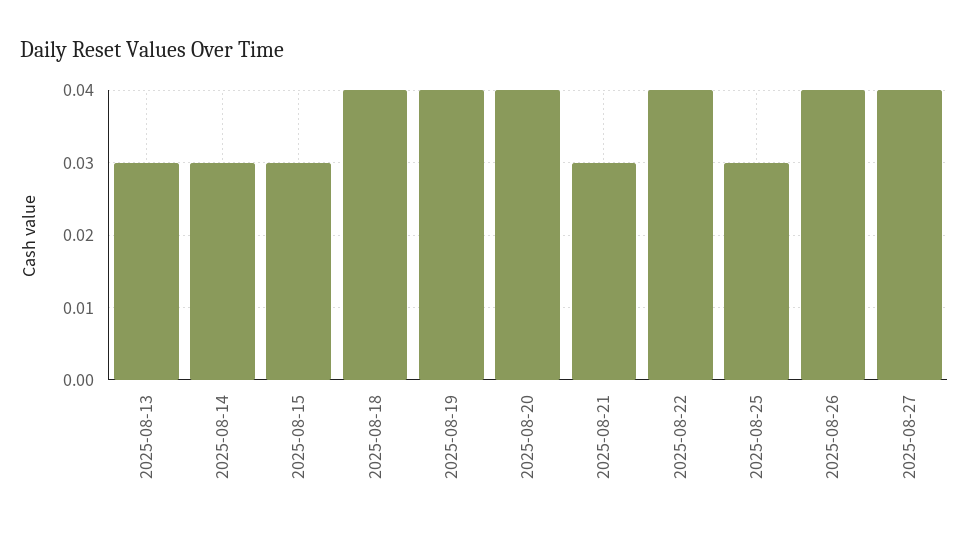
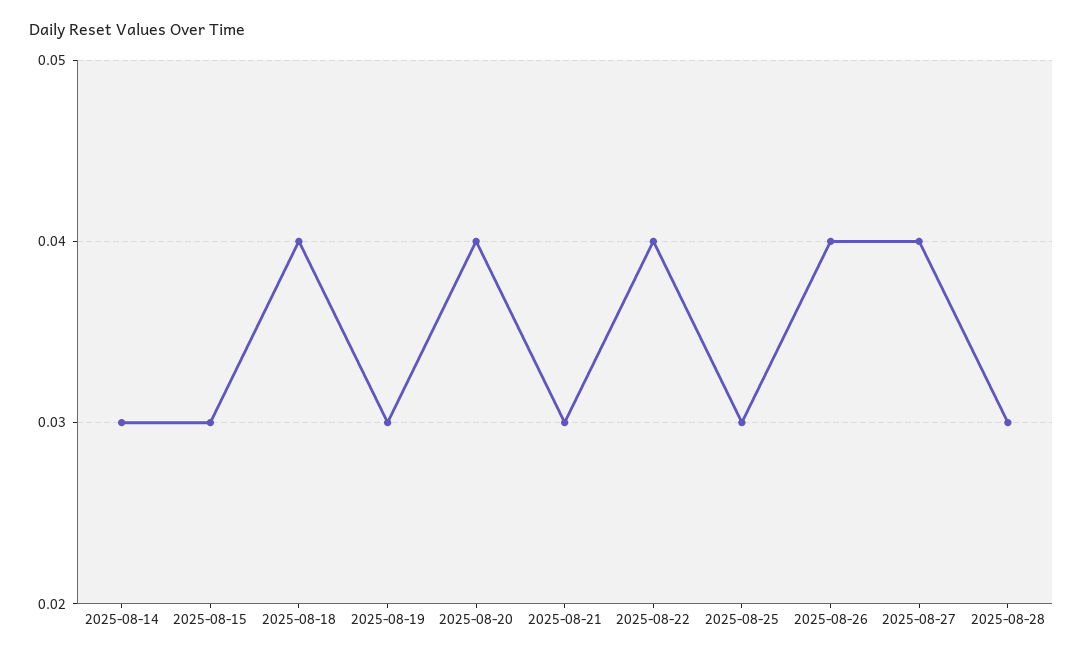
2025-08-13: 0.03 -> none
2025-08-19: 0.04 -> 0.03
2025-08-28: none -> 0.03

